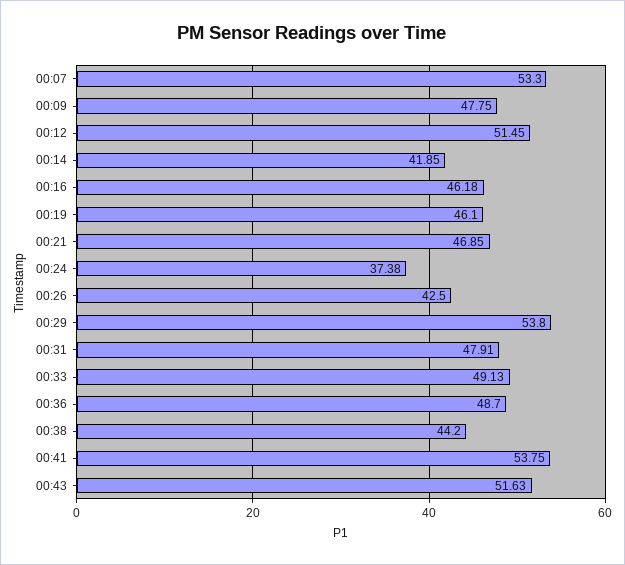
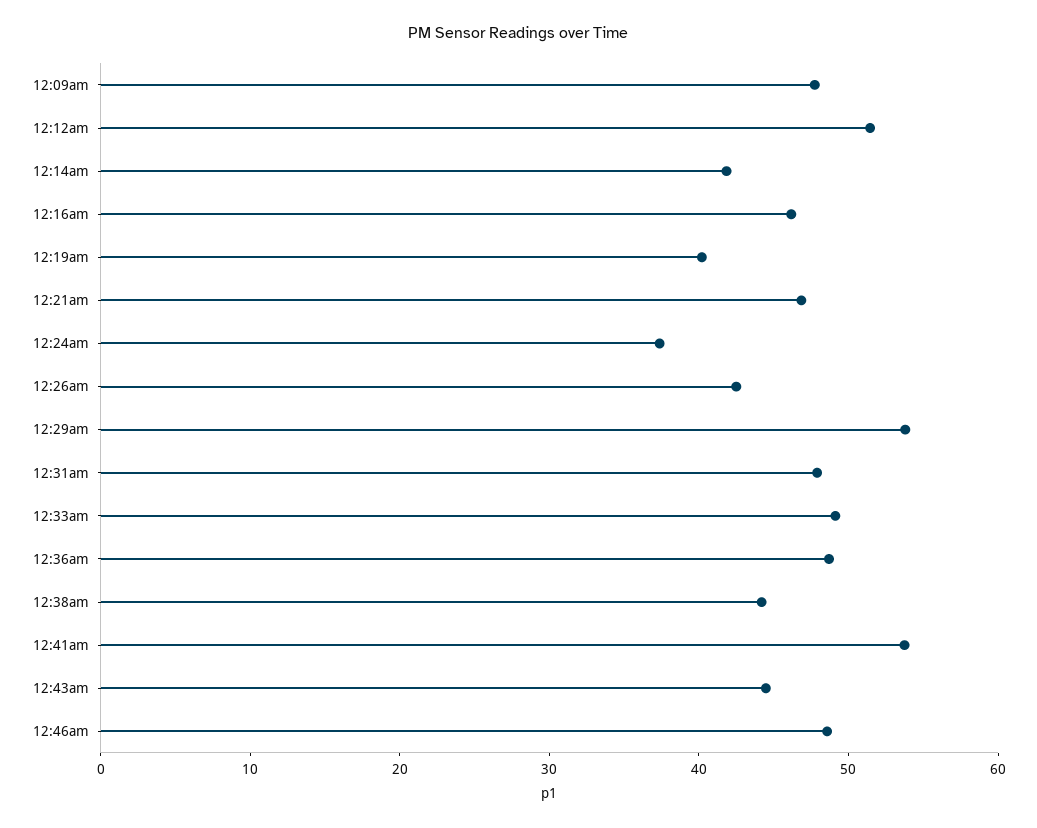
00:07: 53.3 -> none
00:19: 46.1 -> 40
00:43: 51.63 -> 44
12:46am: none -> 48

